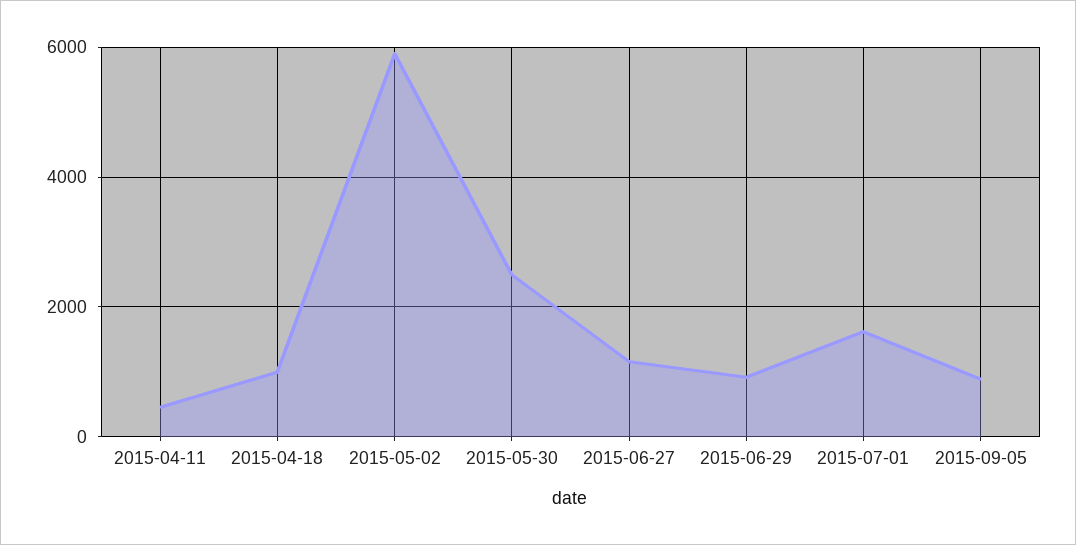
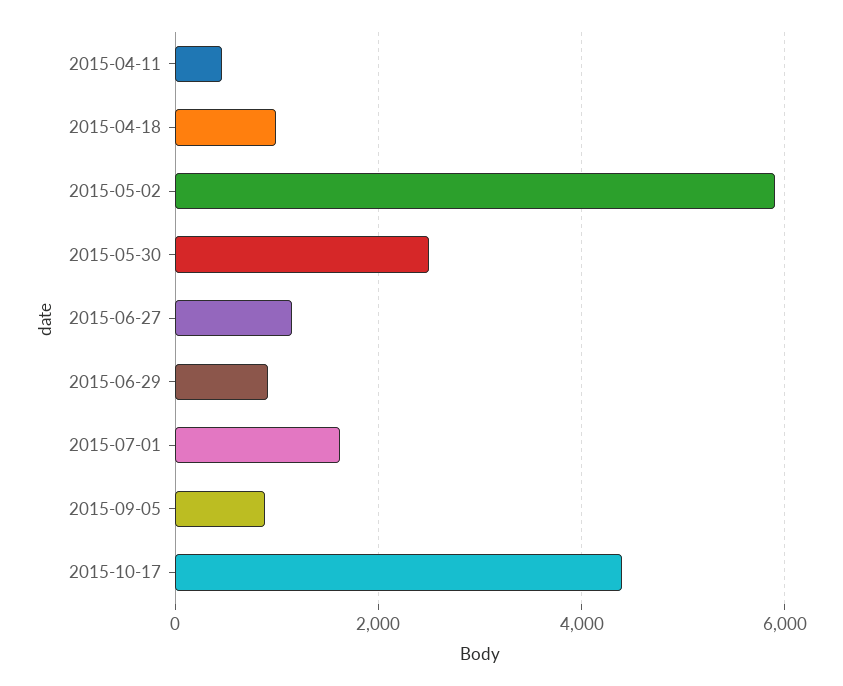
2015-10-17: none -> 4400

